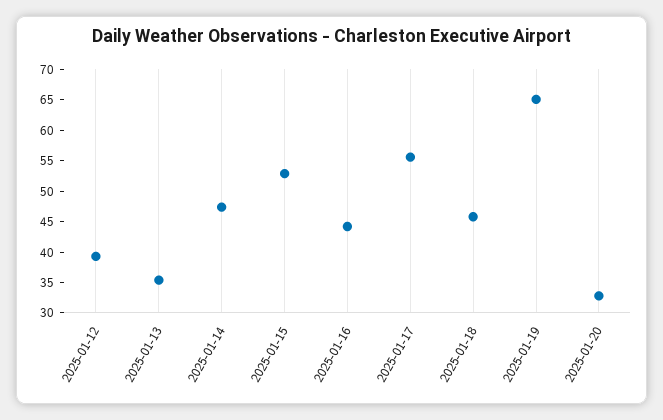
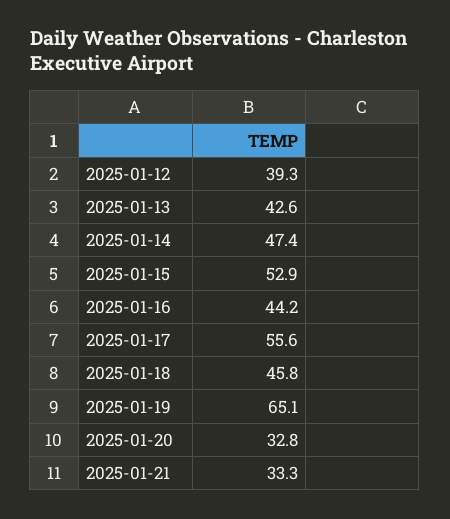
2025-01-13: 35 -> 42.6
2025-01-21: none -> 33.3

